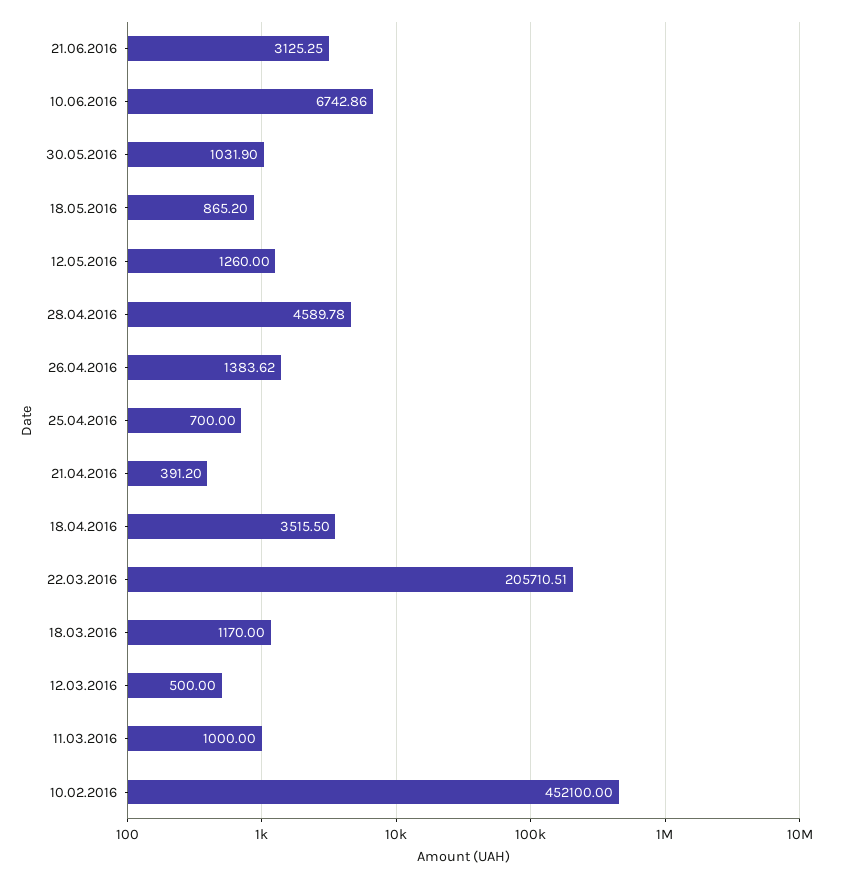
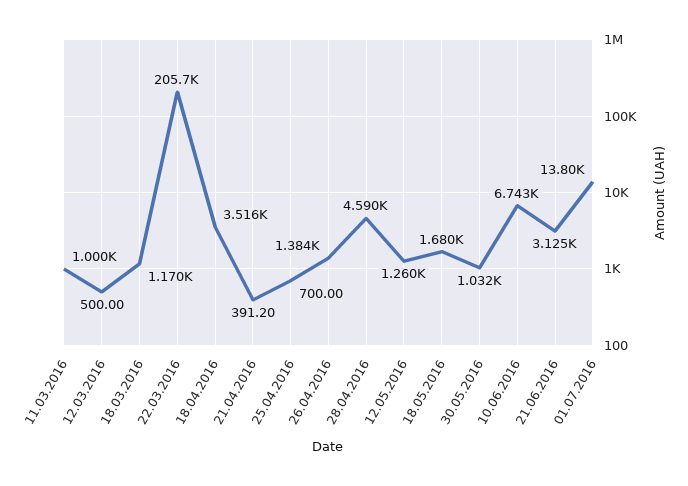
18.05.2016: 865.2 -> 1680
10.02.2016: 452100 -> none
01.07.2016: none -> 13800

